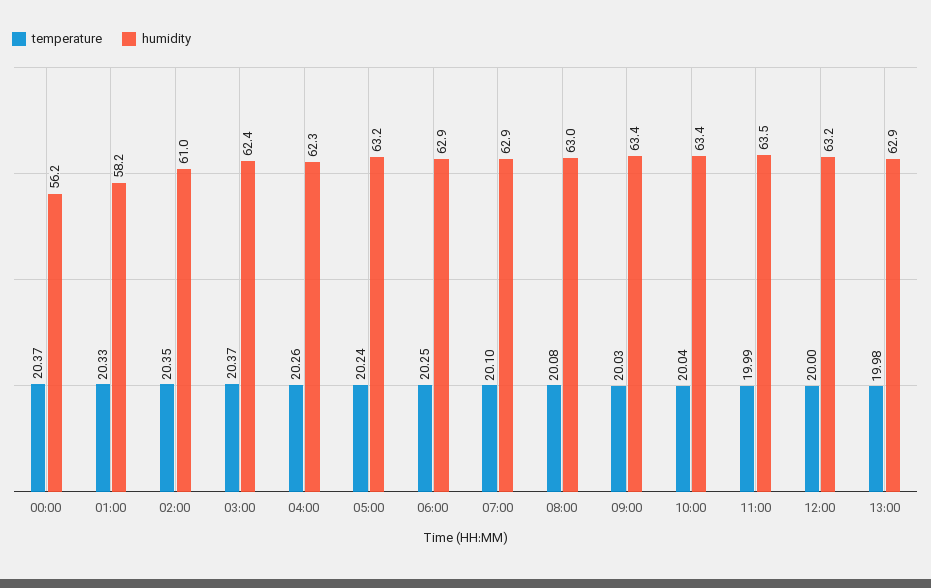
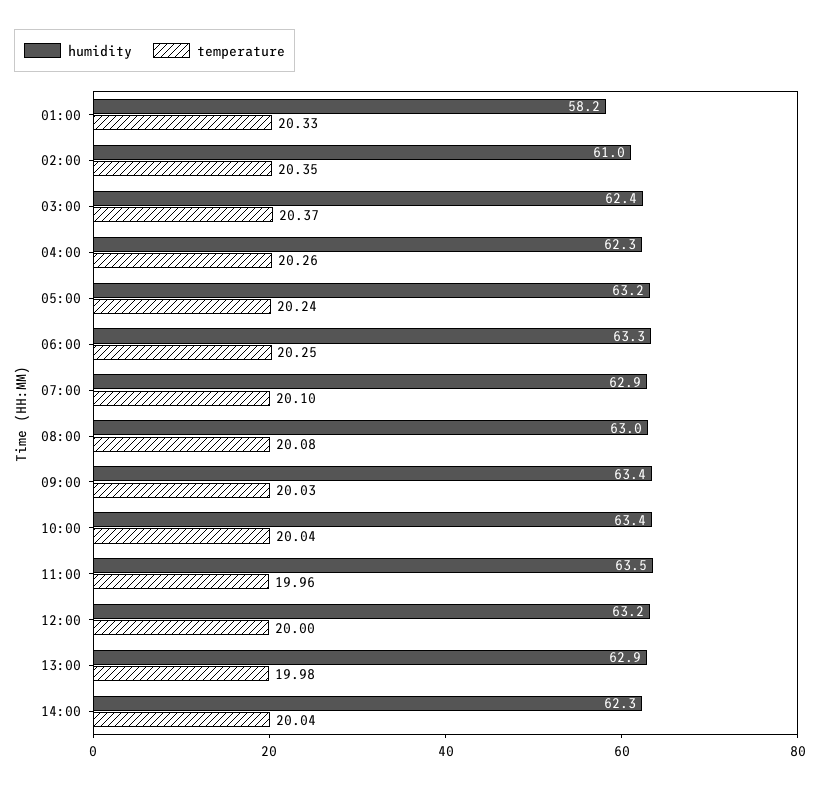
temperature, 00:00: 20.37 -> none
humidity, 00:00: 56.2 -> none
humidity, 06:00: 62.9 -> 63.3
temperature, 11:00: 19.99 -> 19.96
humidity, 14:00: none -> 62.3
temperature, 14:00: none -> 20.04

